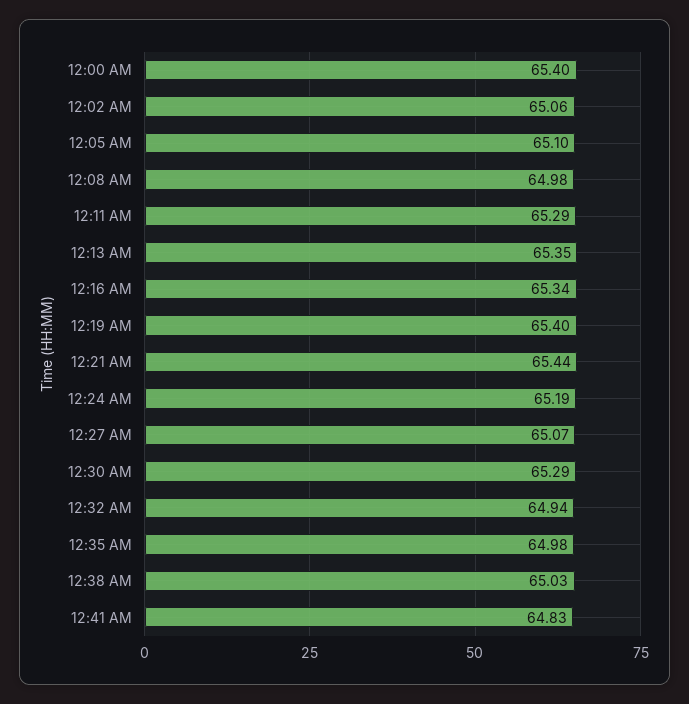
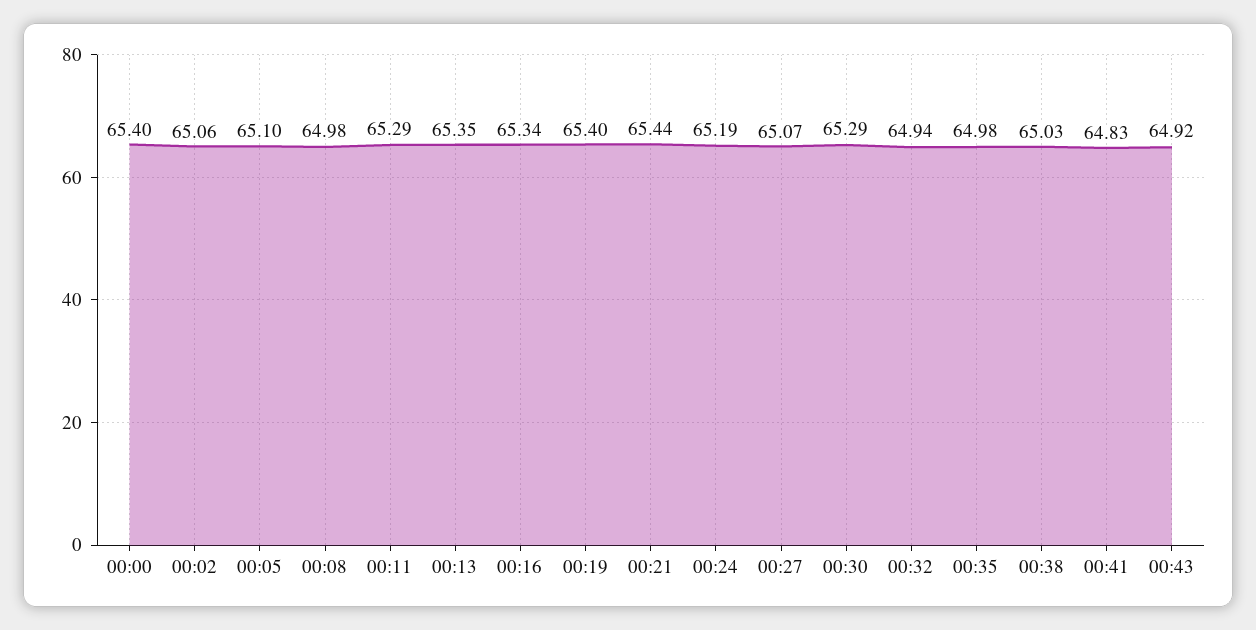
00:43: none -> 64.92

